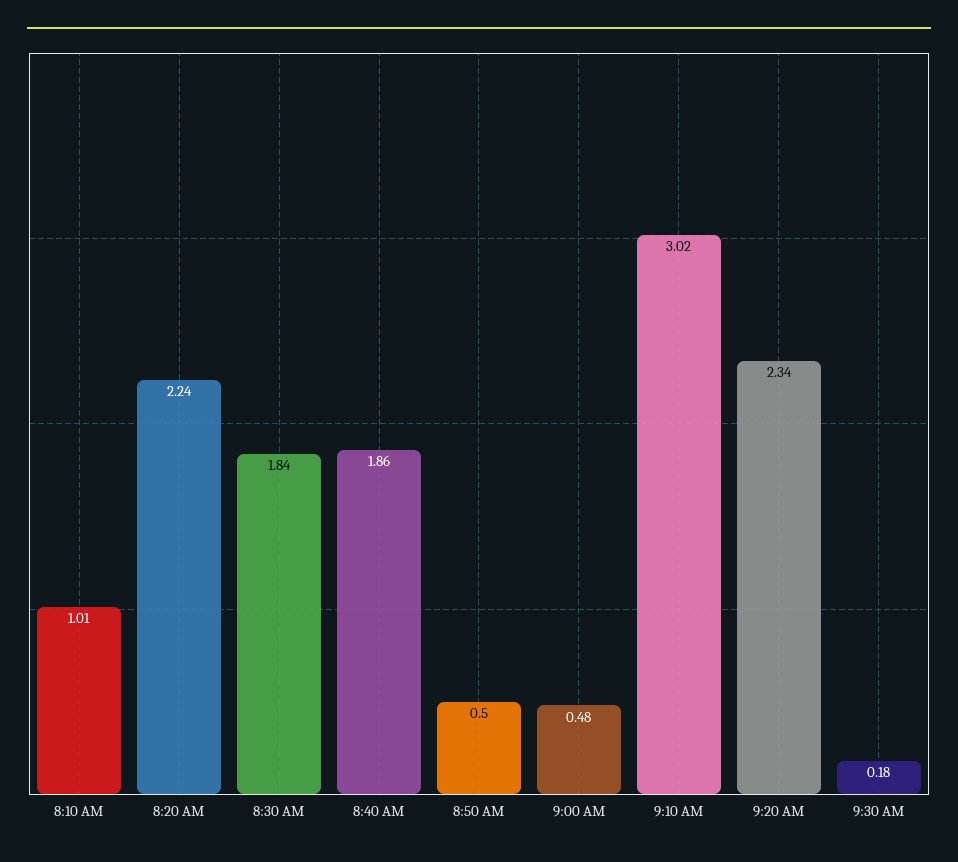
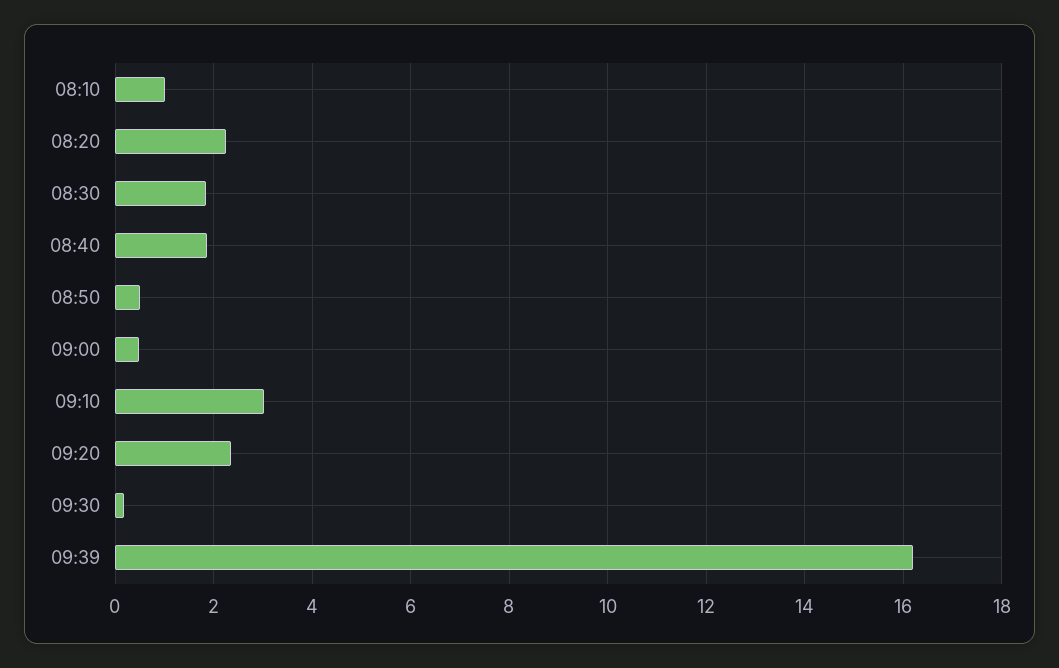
09:39: none -> 16.2

